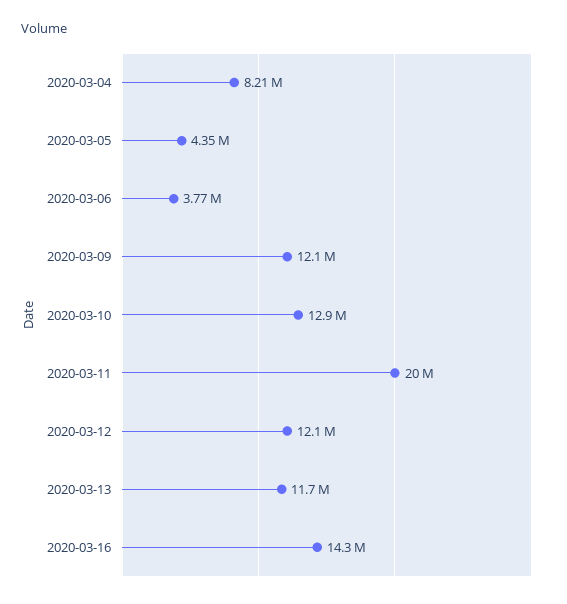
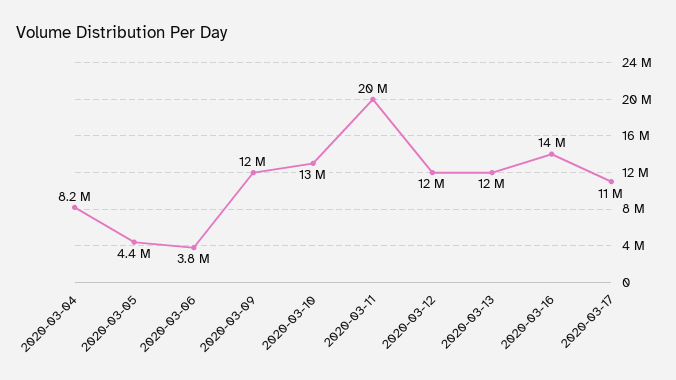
2020-03-17: none -> 11000000

